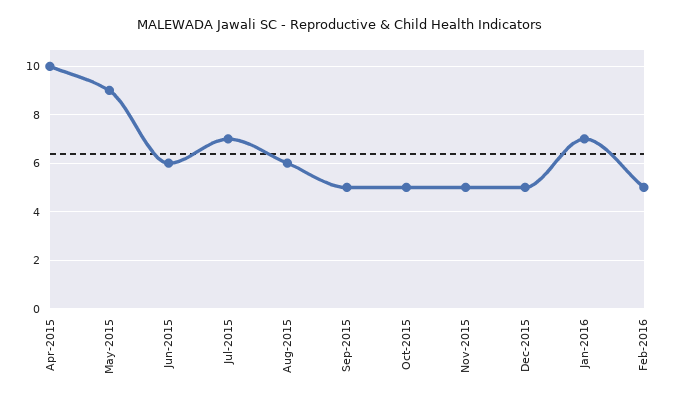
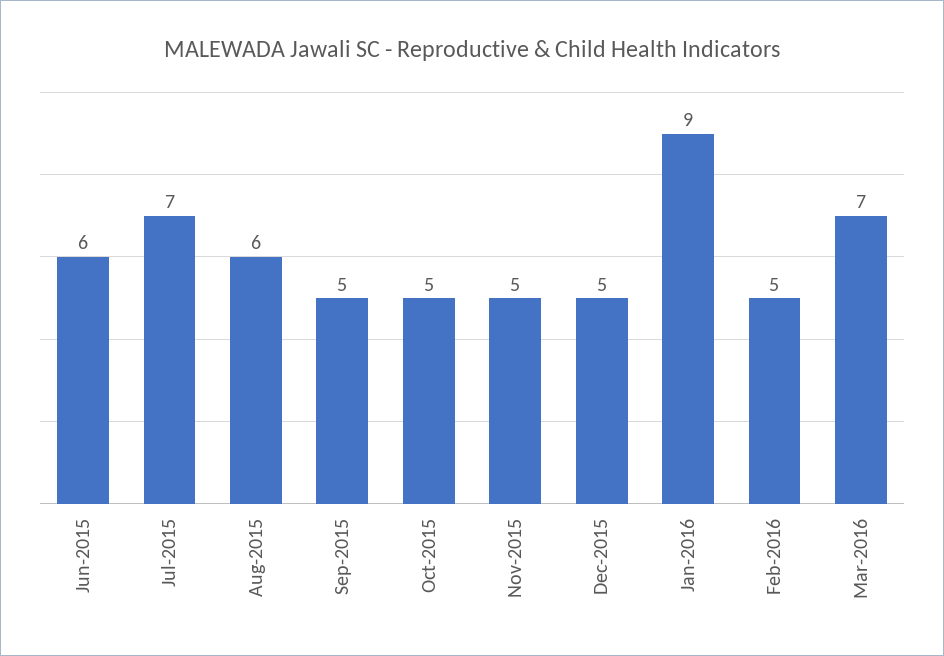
Apr-2015: 10 -> none
May-2015: 9 -> none
Jan-2016: 7 -> 9
Mar-2016: none -> 7

